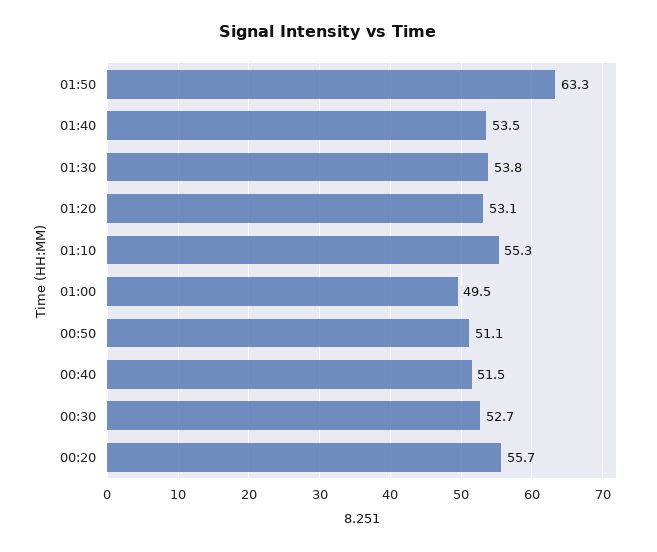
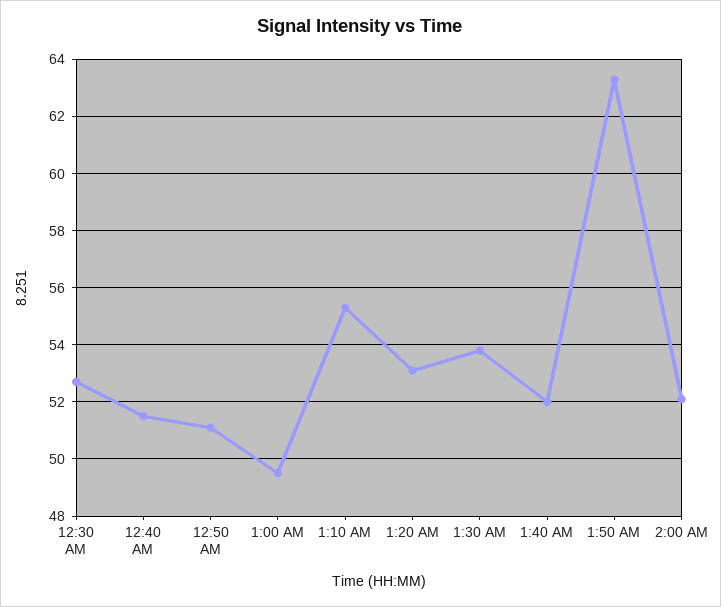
01:40: 53.5 -> 52
00:20: 55.7 -> none
2:00 AM: none -> 52

